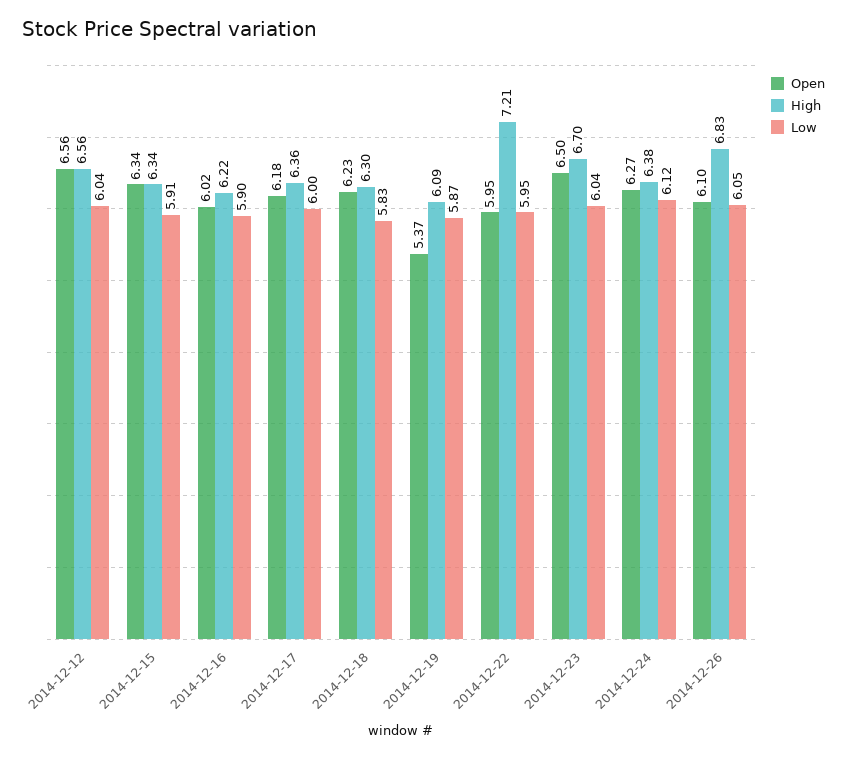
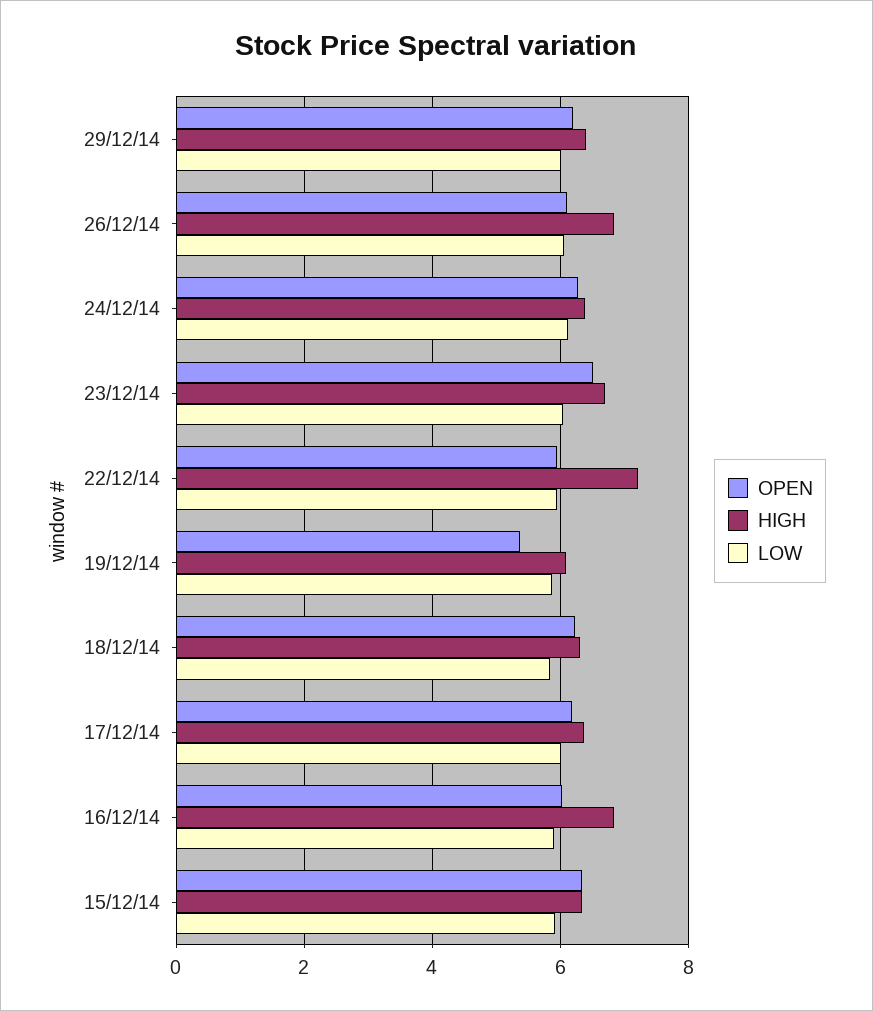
Open, 2014-12-12: 6.56 -> none
High, 2014-12-12: 6.56 -> none
Low, 2014-12-12: 6.04 -> none
High, 2014-12-16: 6.22 -> 6.8
Open, 29/12/14: none -> 6.2
High, 29/12/14: none -> 6.4
Low, 29/12/14: none -> 6

